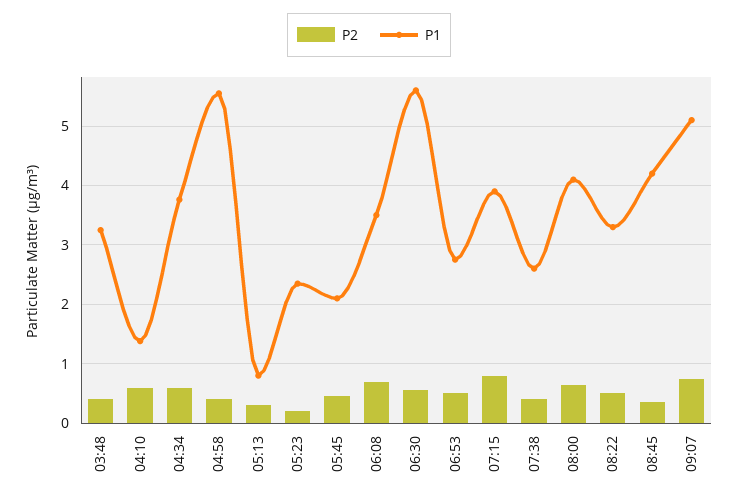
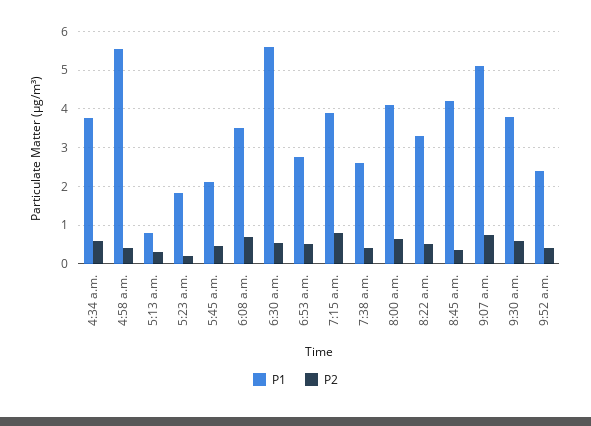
P2, 03:48: 0.4 -> none
P1, 03:48: 3.2 -> none
P2, 04:10: 0.6 -> none
P1, 04:10: 1.4 -> none
P1, 05:23: 2.4 -> 1.8
P1, 9:30 a.m.: none -> 3.8
P2, 9:30 a.m.: none -> 0.6
P1, 9:52 a.m.: none -> 2.4
P2, 9:52 a.m.: none -> 0.4

